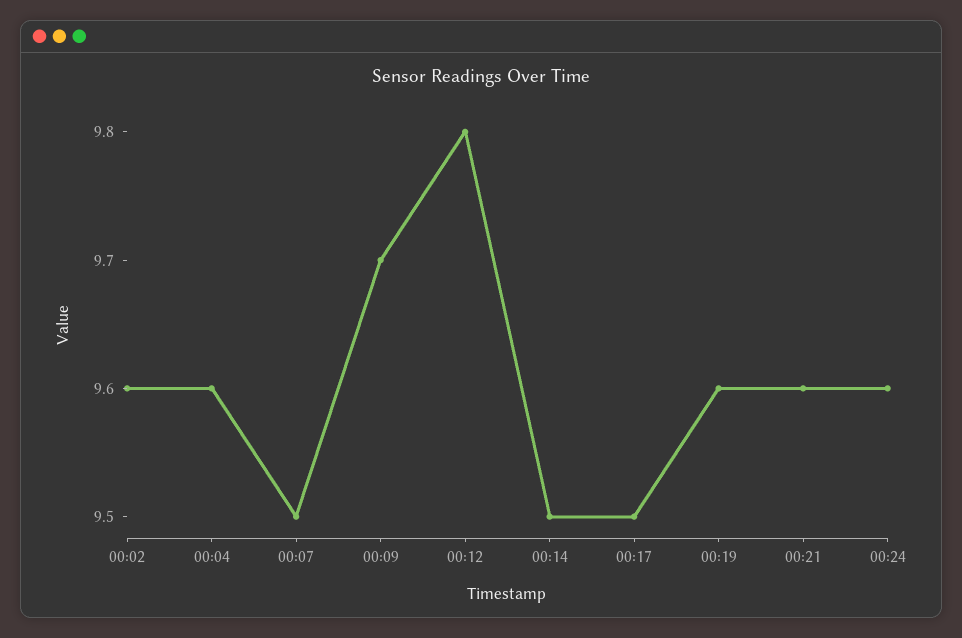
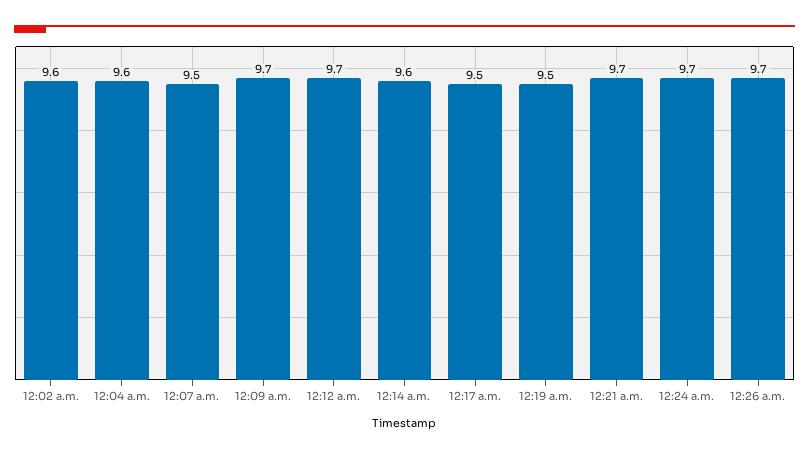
00:12: 9.8 -> 9.7
00:14: 9.5 -> 9.6
00:19: 9.6 -> 9.5
00:21: 9.6 -> 9.7
00:24: 9.6 -> 9.7
12:26 a.m.: none -> 9.7

